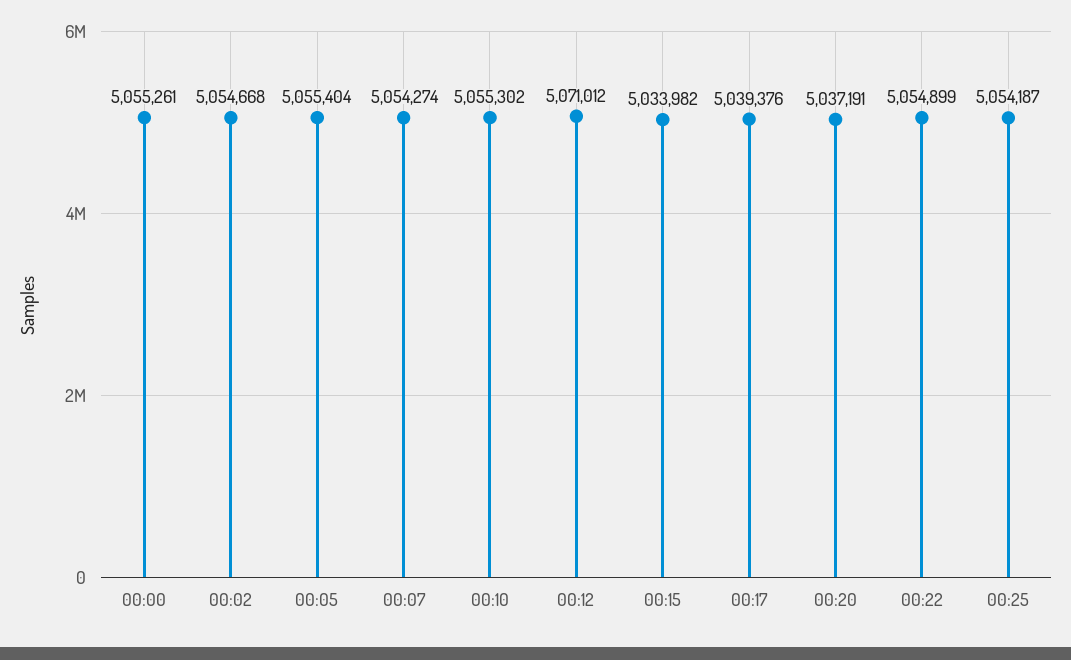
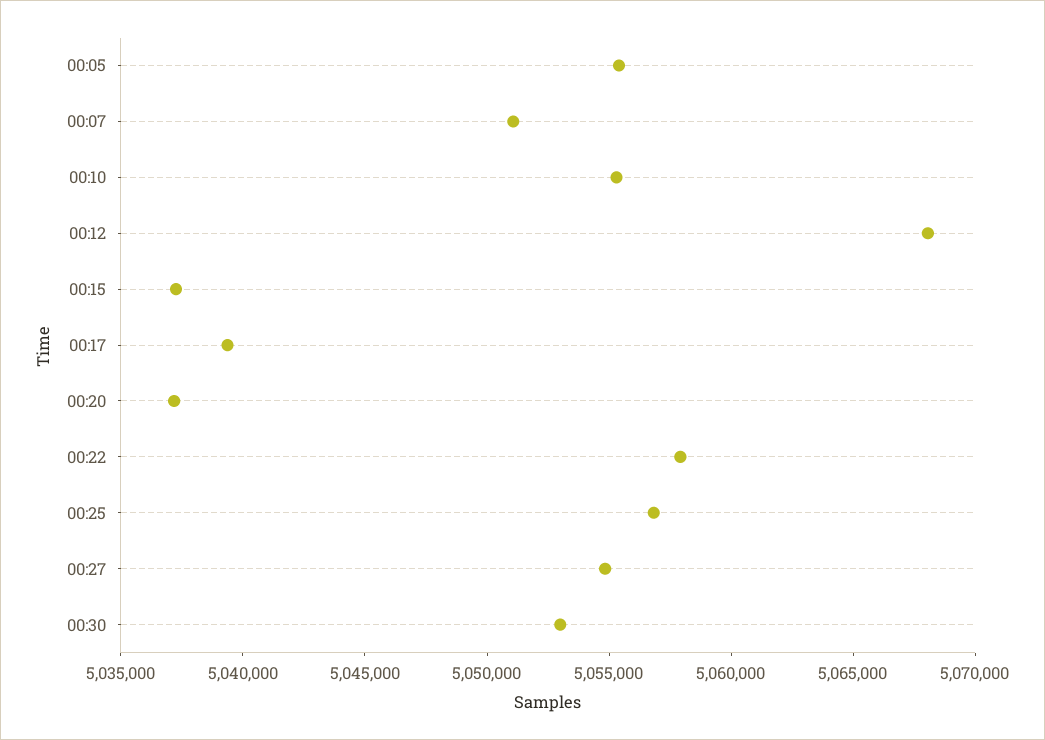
00:00: 5055261 -> none
00:02: 5054668 -> none
00:07: 5054274 -> 5051000
00:12: 5071012 -> 5068000
00:15: 5033982 -> 5037000
00:22: 5054899 -> 5058000
00:25: 5054187 -> 5057000
00:27: none -> 5055000
00:30: none -> 5053000

